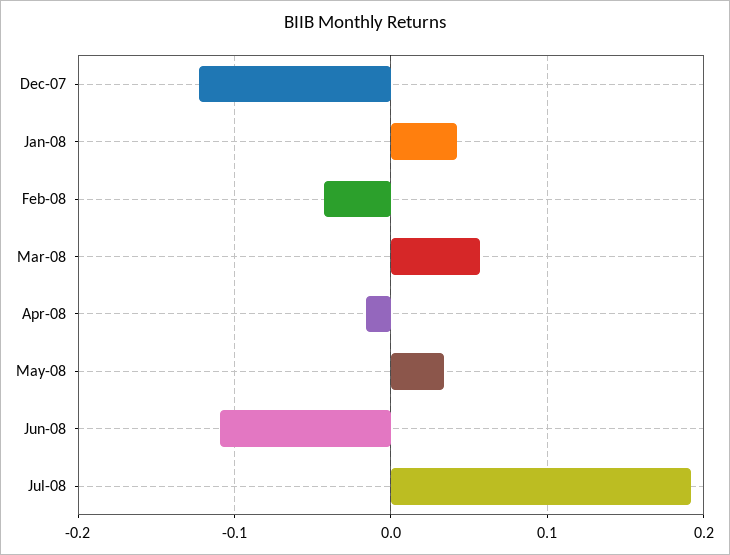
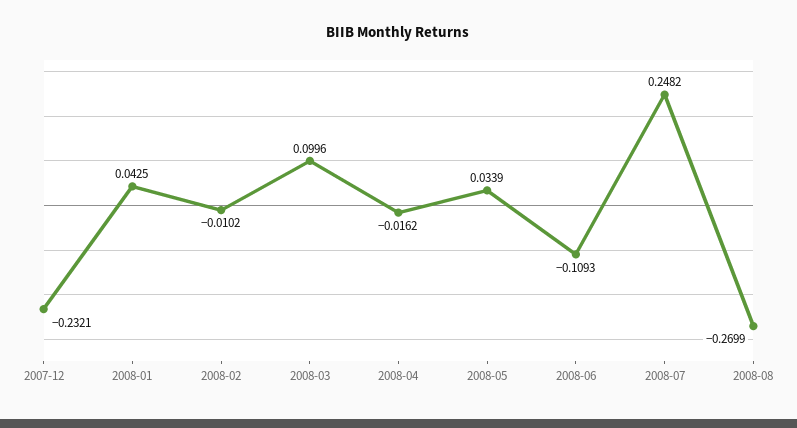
Dec-07: -0.12 -> -0.2321
Feb-08: -0.04 -> -0.0102
Mar-08: 0.06 -> 0.0996
Jul-08: 0.19 -> 0.2482
2008-08: none -> -0.2699

